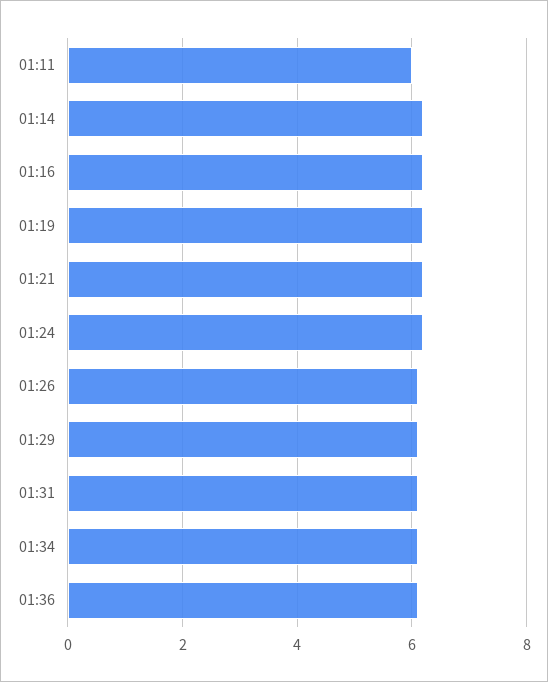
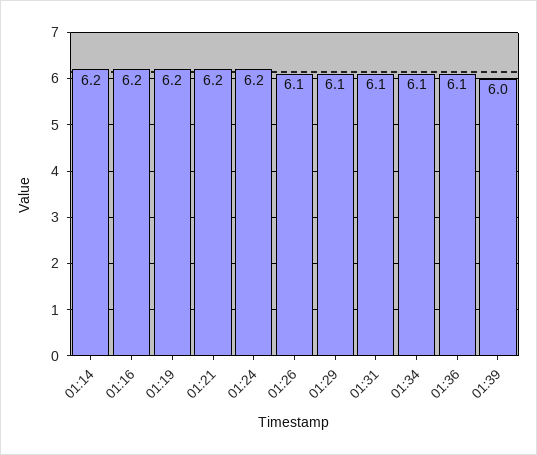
01:11: 6 -> none
01:39: none -> 6

